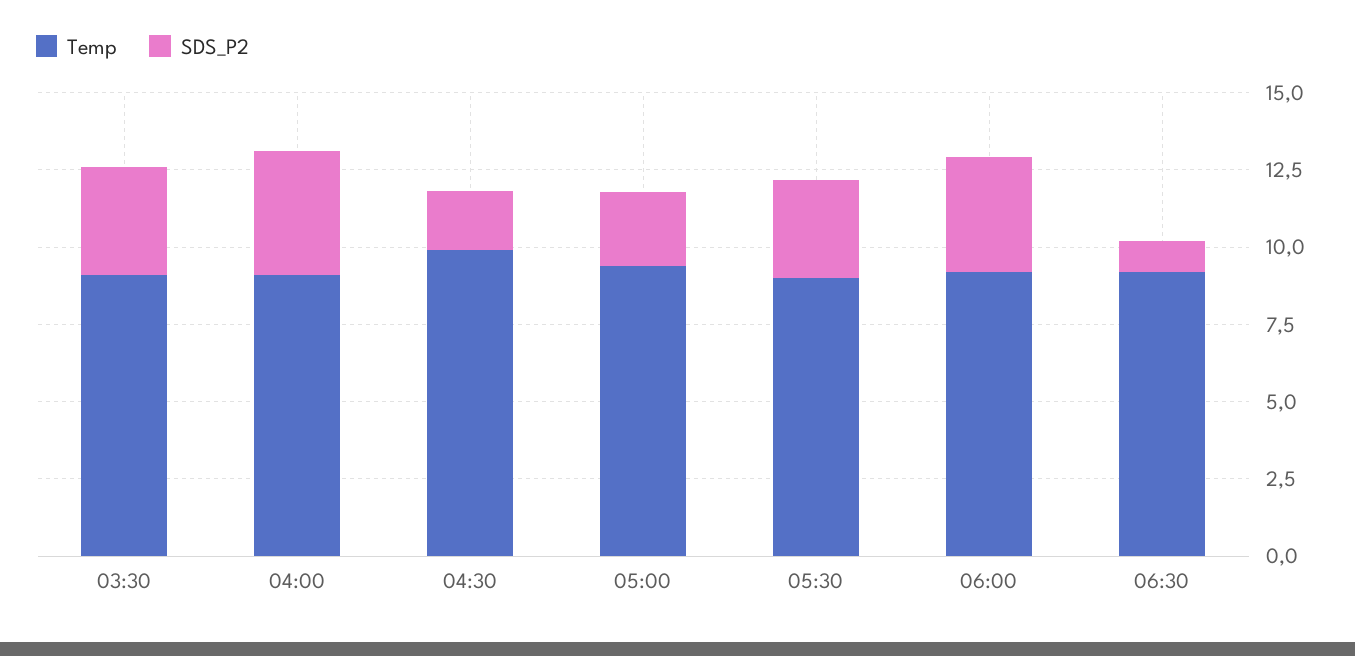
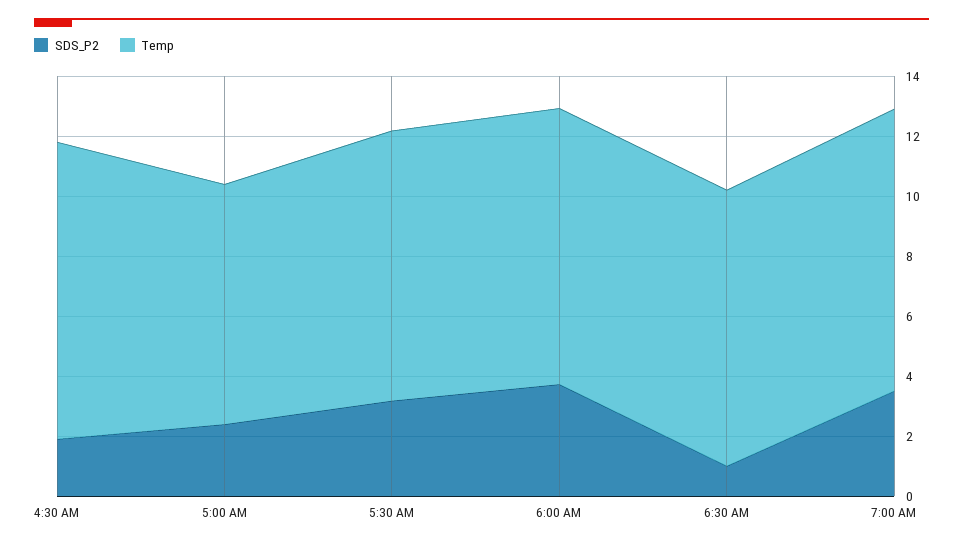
Temp, 03:30: 9 -> none
SDS_P2, 03:30: 3.5 -> none
Temp, 04:00: 9 -> none
SDS_P2, 04:00: 4 -> none
Temp, 05:00: 9.5 -> 8
SDS_P2, 7:00 AM: none -> 3.5
Temp, 7:00 AM: none -> 9.5

